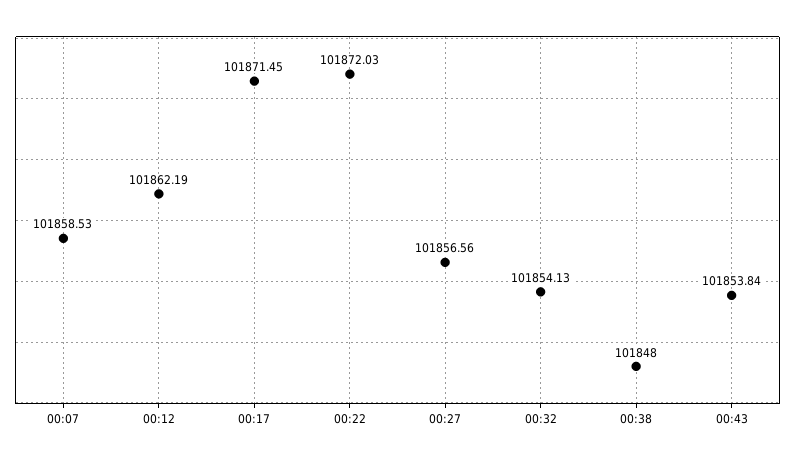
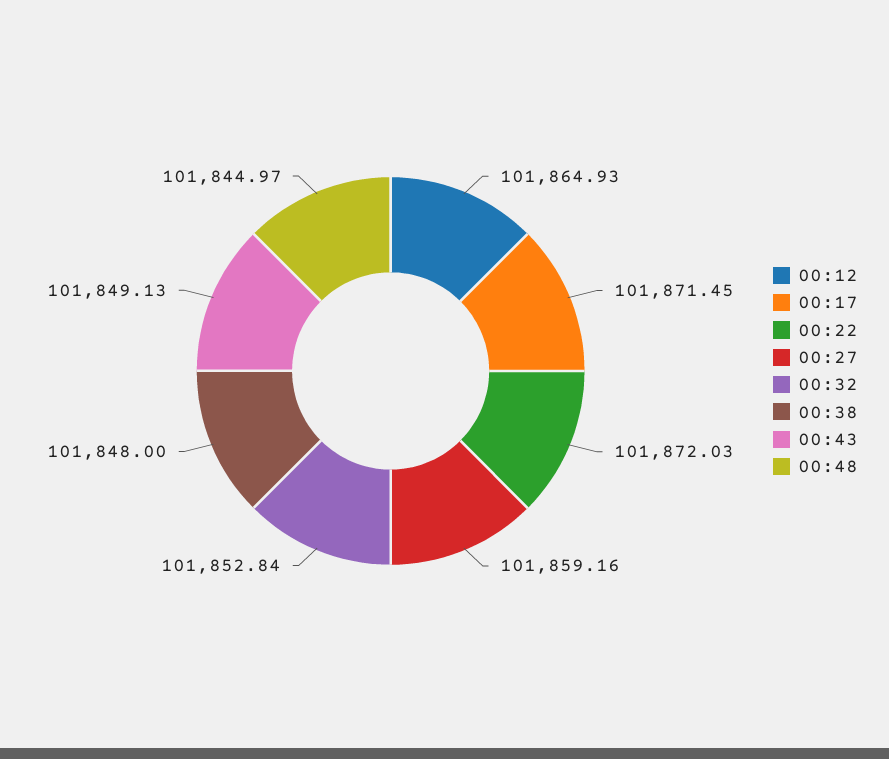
00:07: 101858.53 -> none
00:12: 101862.19 -> 101864.93
00:27: 101856.56 -> 101859.16
00:32: 101854.13 -> 101852.84
00:43: 101853.84 -> 101849.13
00:48: none -> 101844.97

